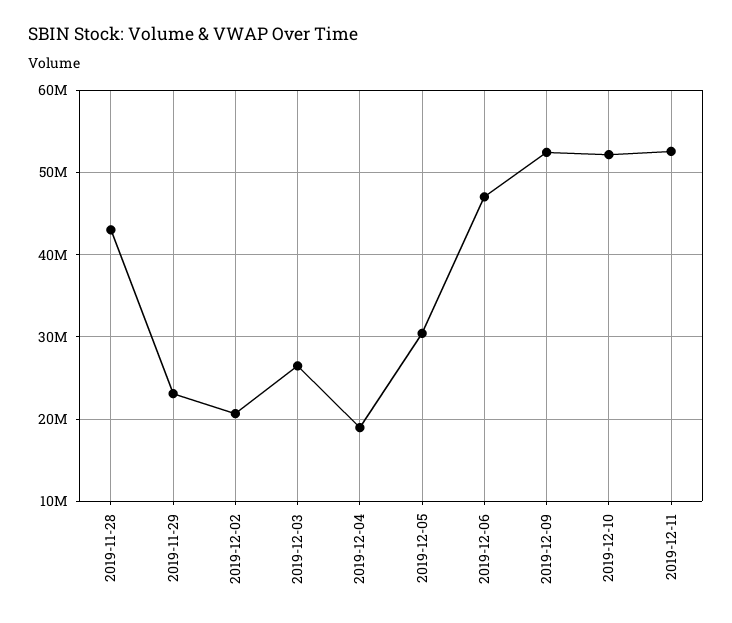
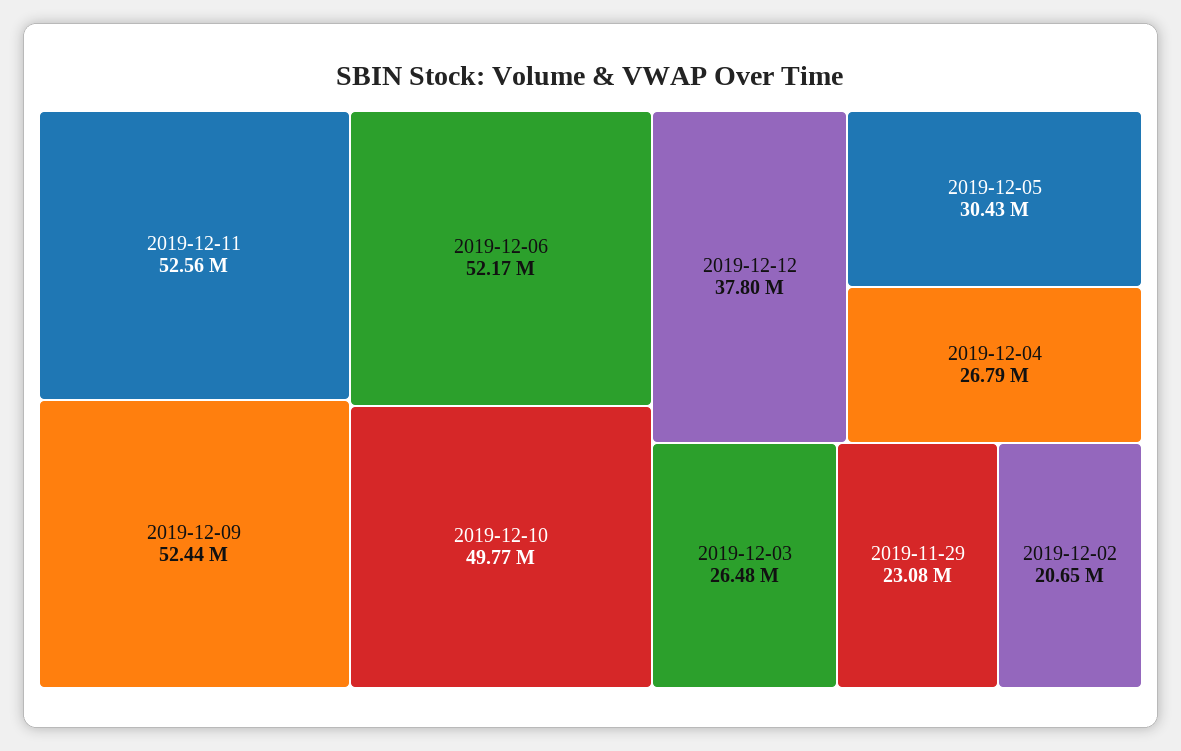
2019-11-28: 43000000 -> none
2019-12-04: 19000000 -> 26790000
2019-12-06: 47000000 -> 52170000
2019-12-10: 52000000 -> 49770000
2019-12-12: none -> 37800000

